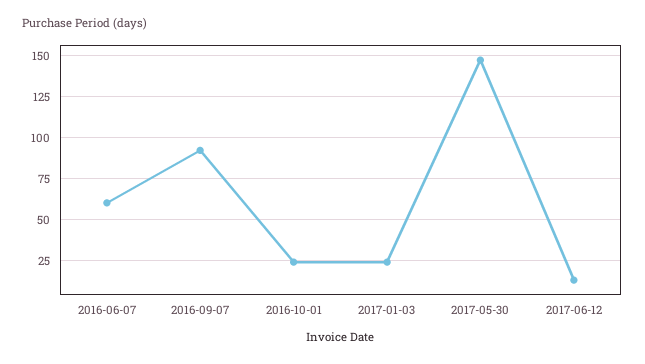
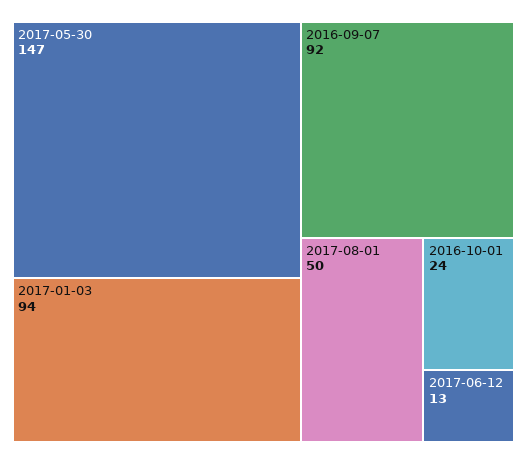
2016-06-07: 60 -> none
2017-01-03: 25 -> 94
2017-08-01: none -> 50

